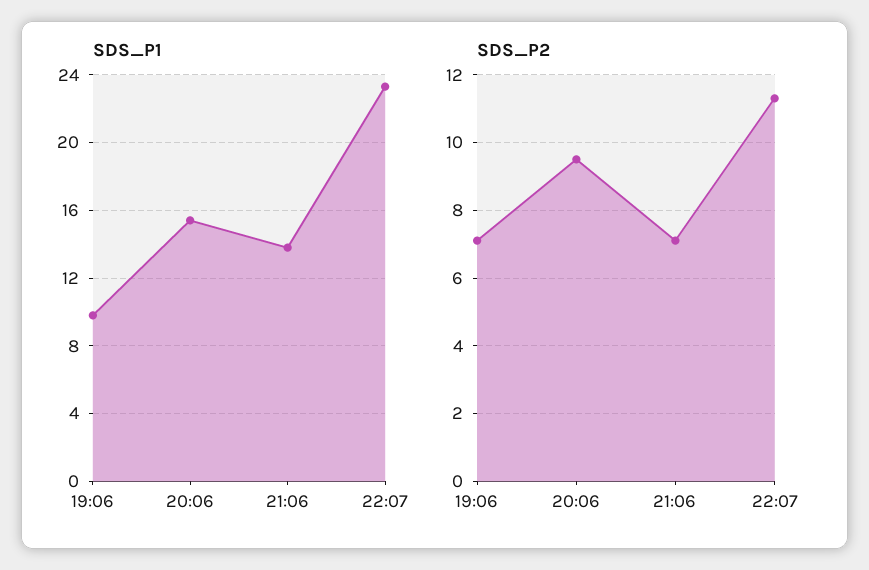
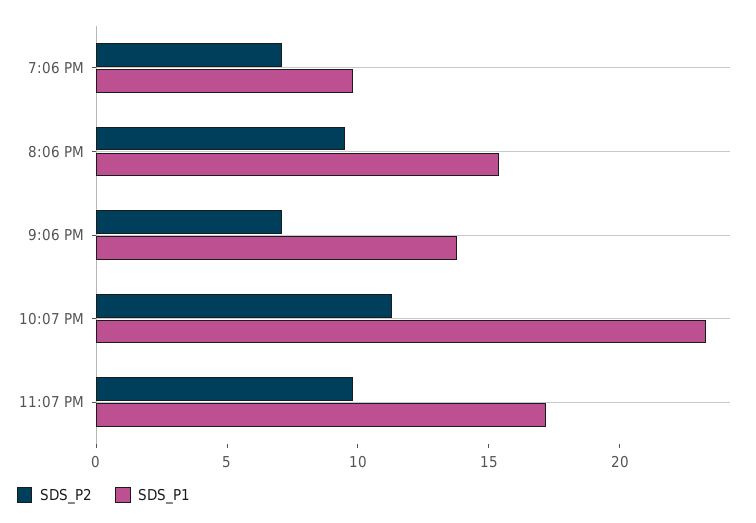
SDS_P2, 11:07 PM: none -> 10
SDS_P1, 11:07 PM: none -> 17

